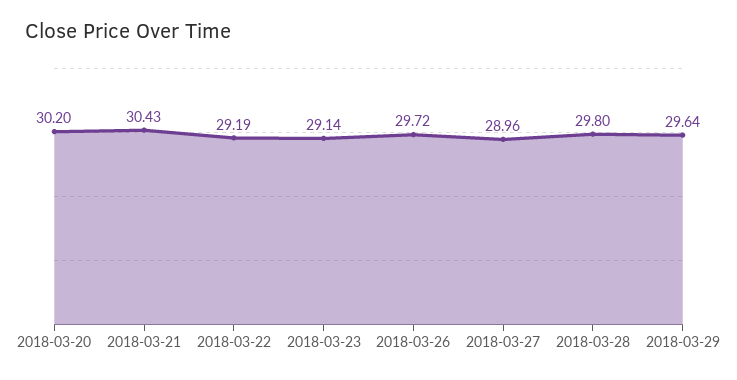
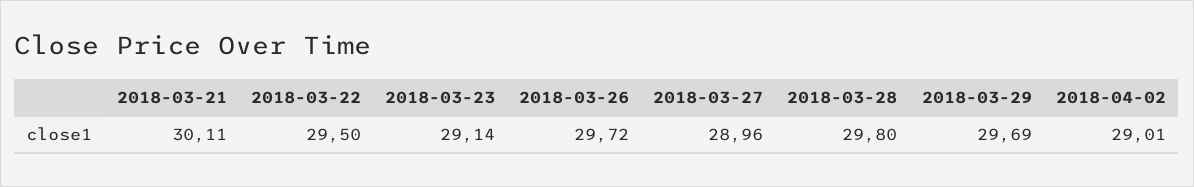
2018-03-20: 30.2 -> none
2018-03-21: 30.43 -> 30.11
2018-03-22: 29.19 -> 29.5
2018-03-29: 29.64 -> 29.69
2018-04-02: none -> 29.01

